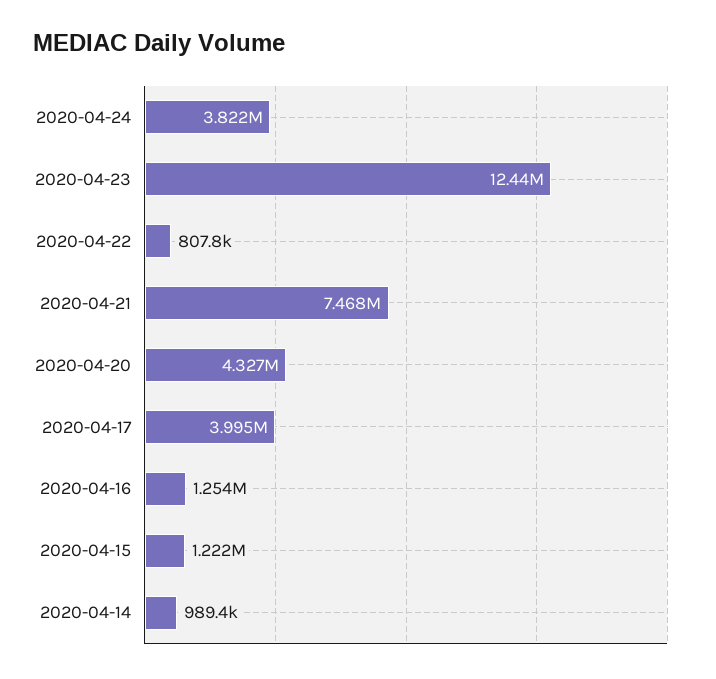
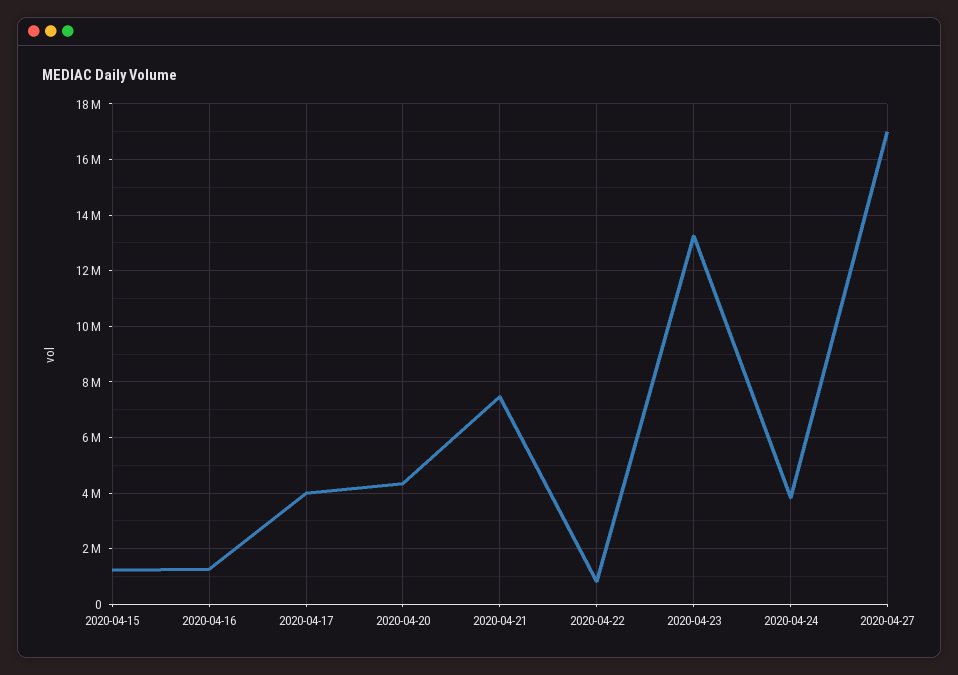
2020-04-23: 12440000 -> 13250000
2020-04-14: 989400 -> none
2020-04-27: none -> 17000000

